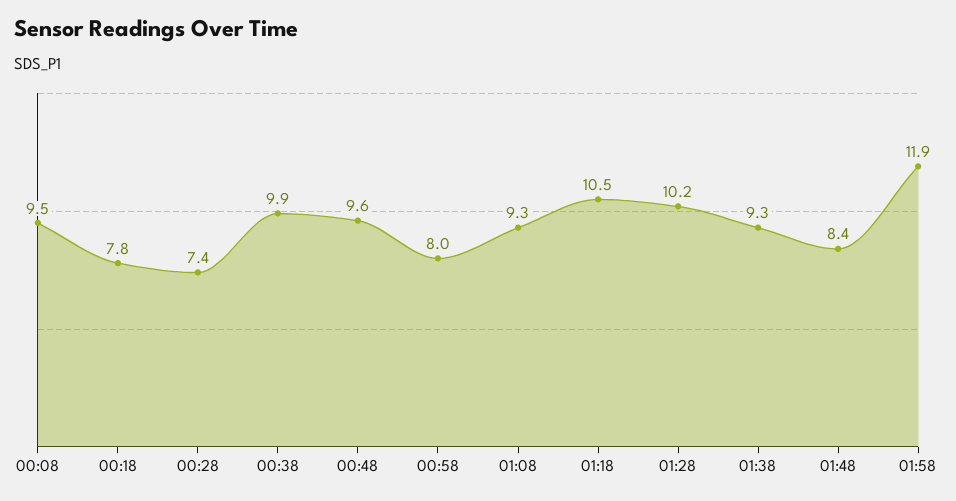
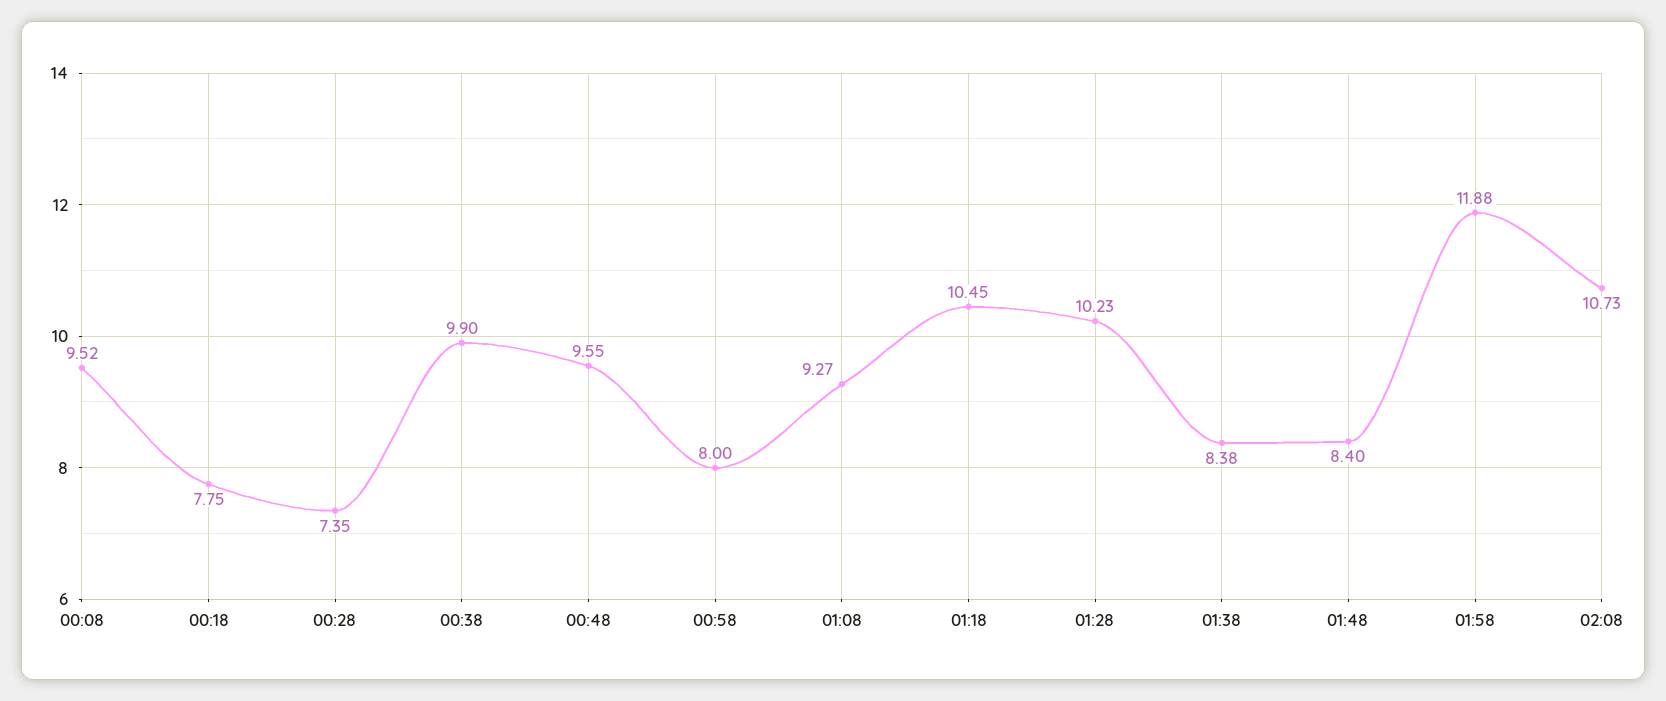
01:38: 9.3 -> 8.38
02:08: none -> 10.73

